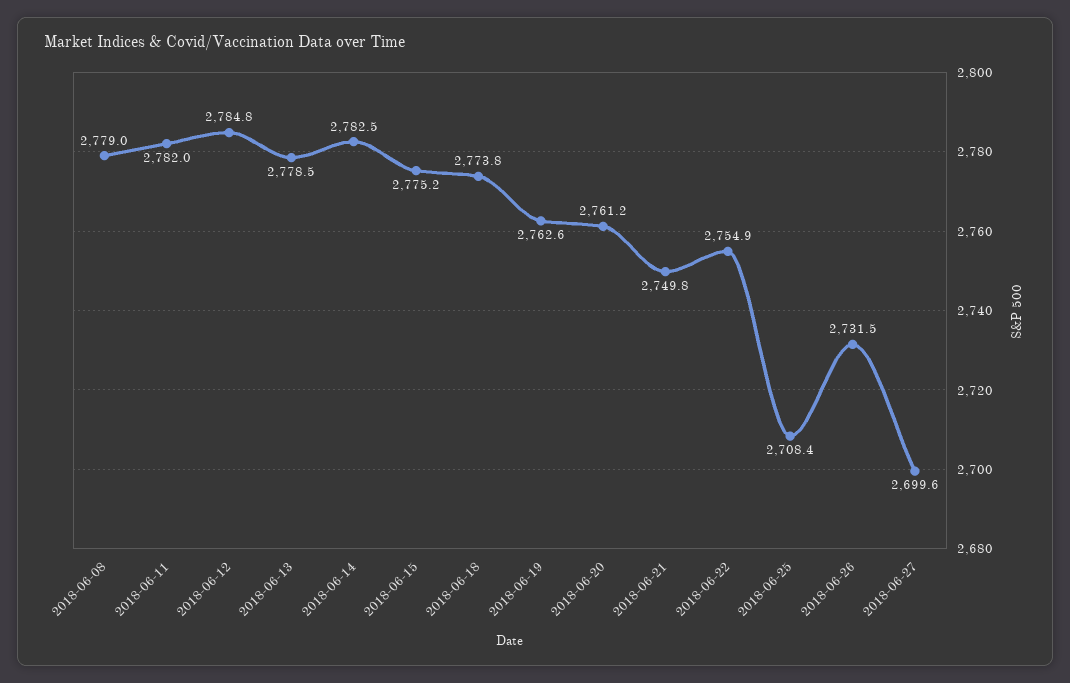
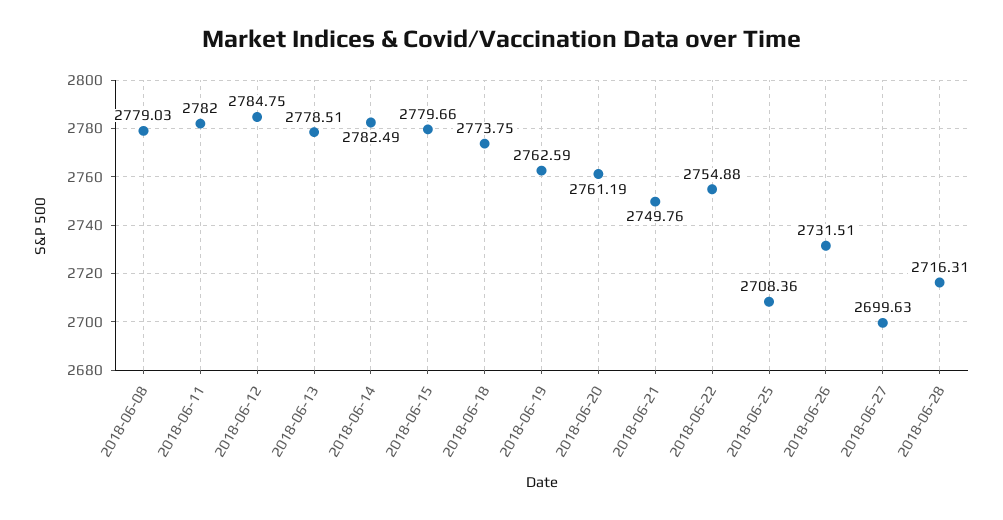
2018-06-15: 2775.2 -> 2779.66
2018-06-28: none -> 2716.31

